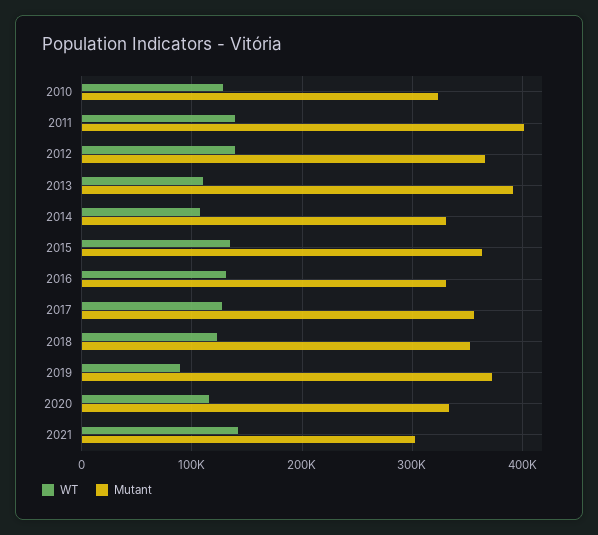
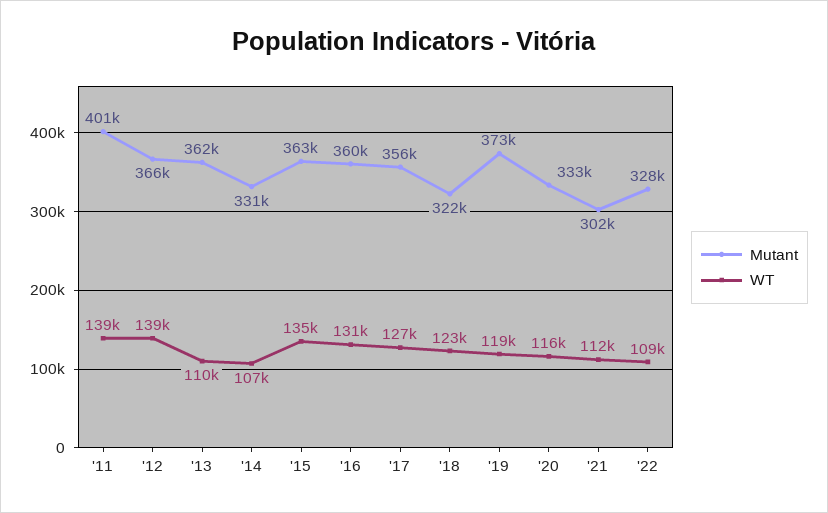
WT, 2010: 130000 -> none
Mutant, 2010: 320000 -> none
Mutant, 2013: 390000 -> 362000
Mutant, 2016: 330000 -> 360000
Mutant, 2018: 350000 -> 322000
WT, 2019: 90000 -> 119000
WT, 2021: 140000 -> 112000
Mutant, '22: none -> 328000
WT, '22: none -> 109000

